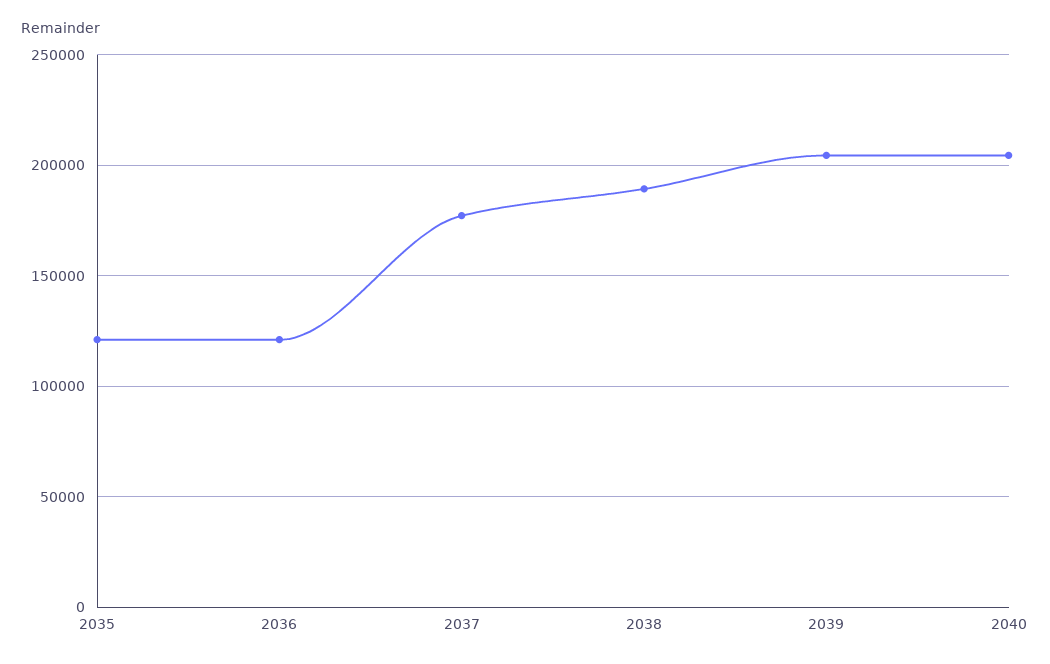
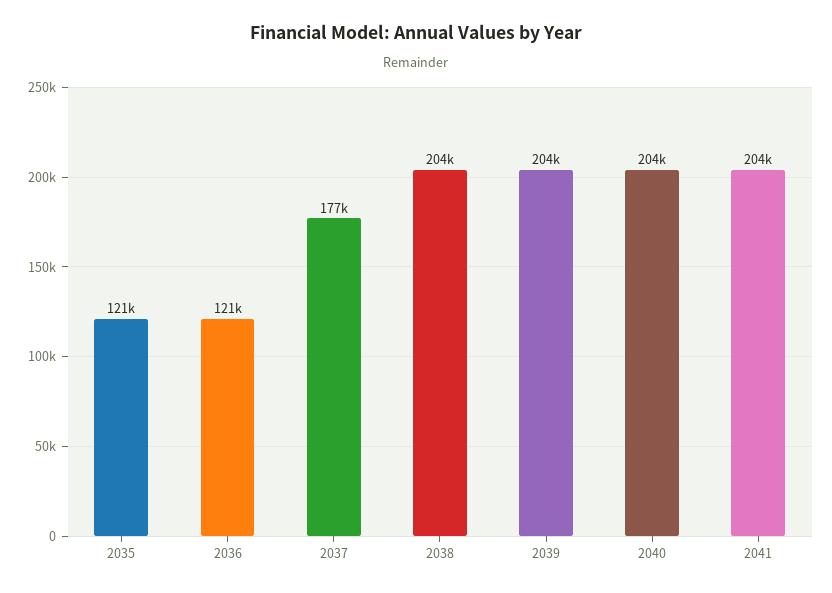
2038: 190000 -> 204000
2041: none -> 204000

